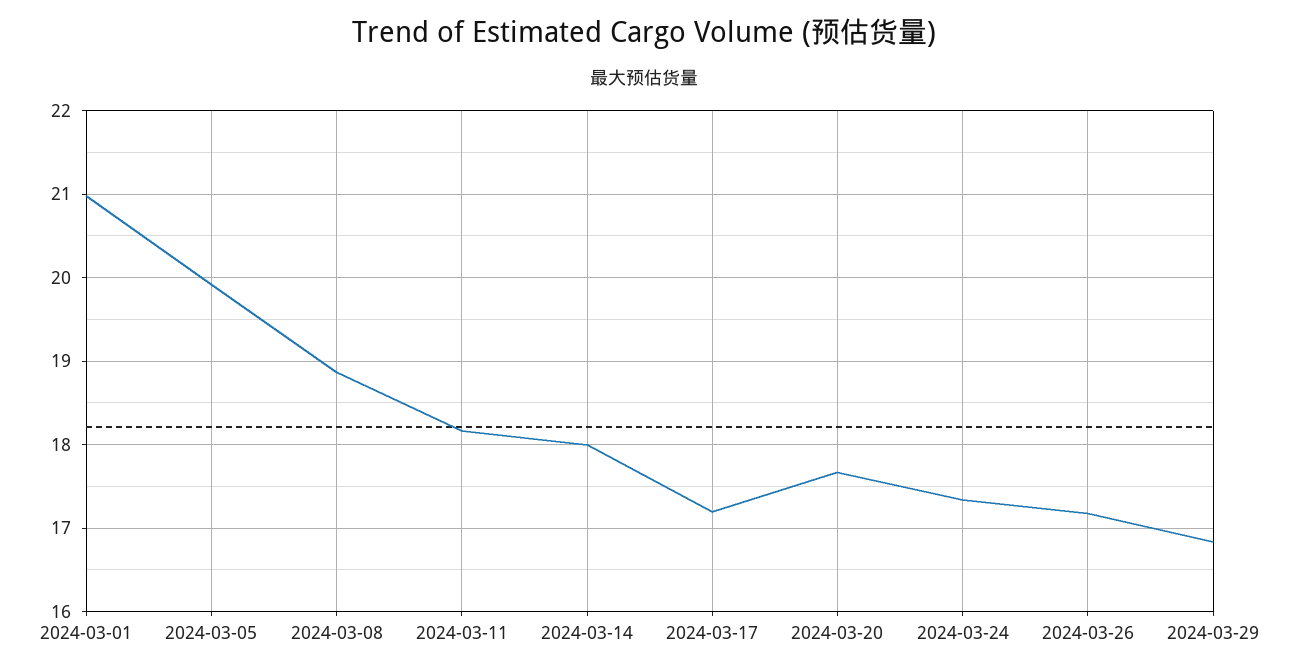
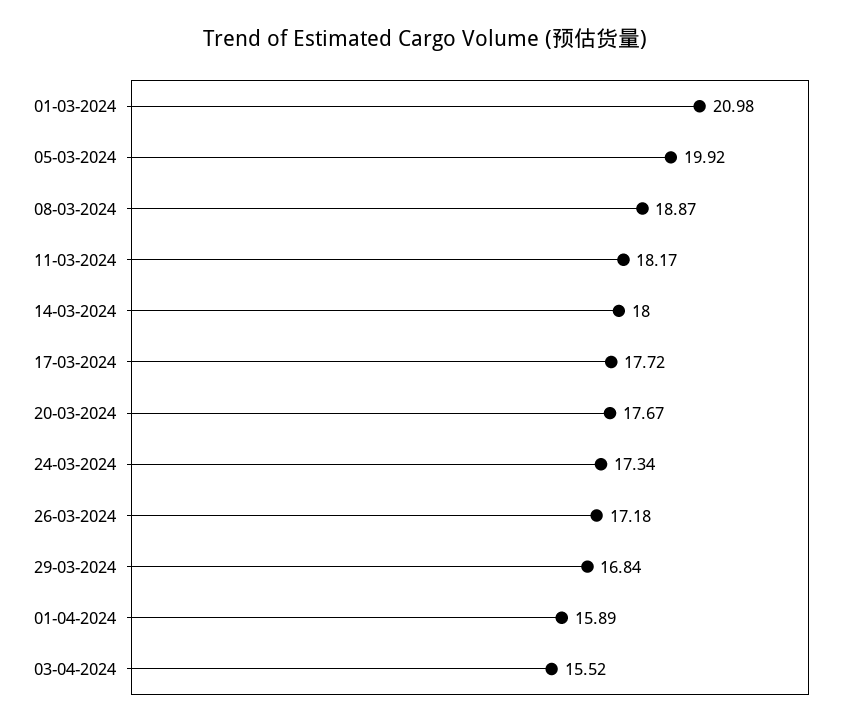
2024-03-17: 17.2 -> 17.72
01-04-2024: none -> 15.89
03-04-2024: none -> 15.52

